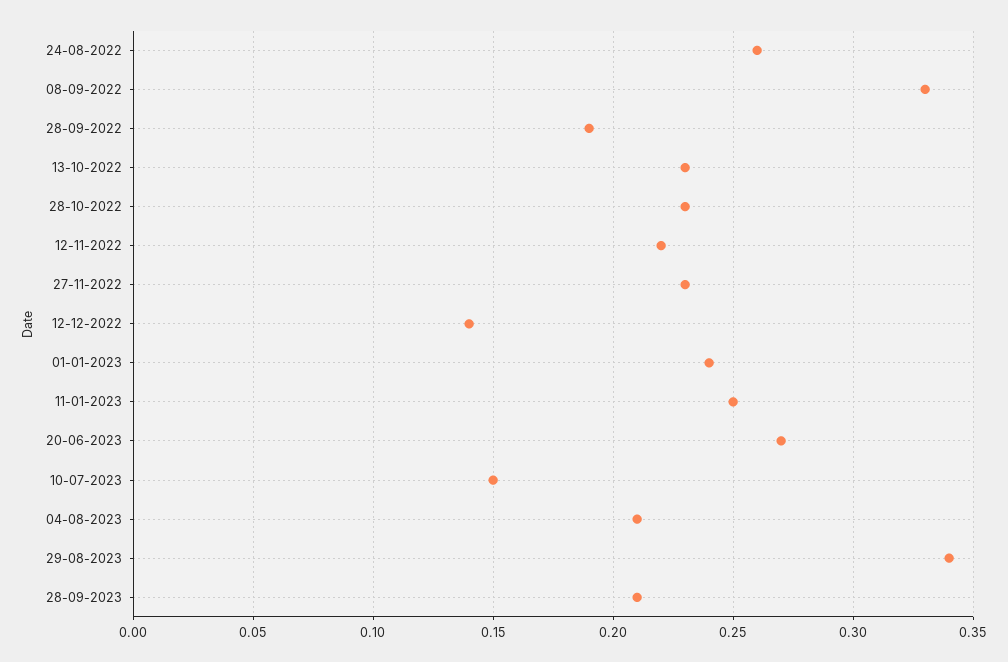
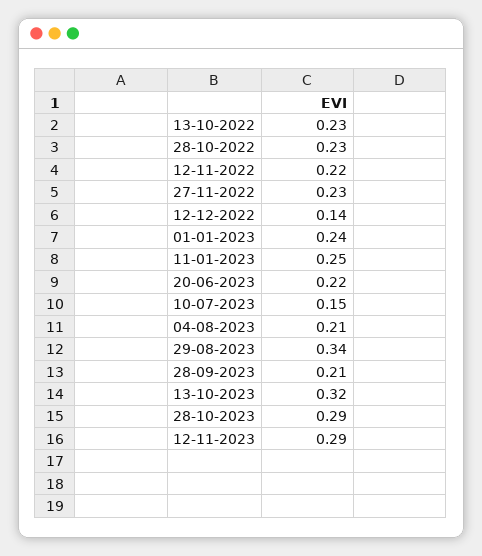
24-08-2022: 0.26 -> none
08-09-2022: 0.33 -> none
28-09-2022: 0.19 -> none
20-06-2023: 0.27 -> 0.22
13-10-2023: none -> 0.32
28-10-2023: none -> 0.29
12-11-2023: none -> 0.29

